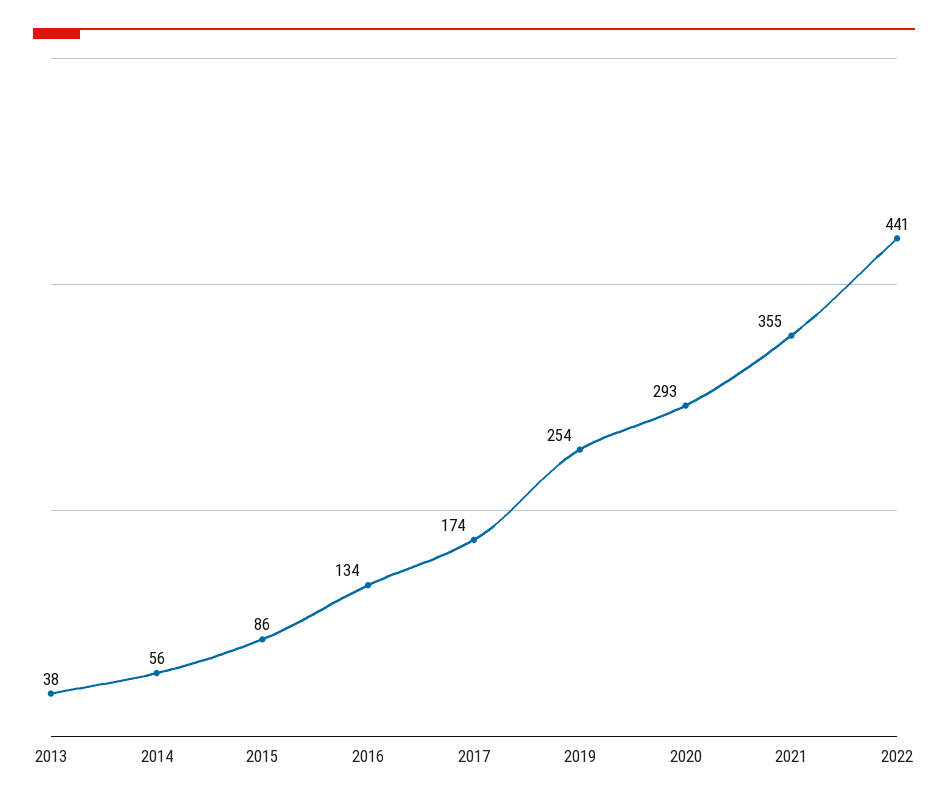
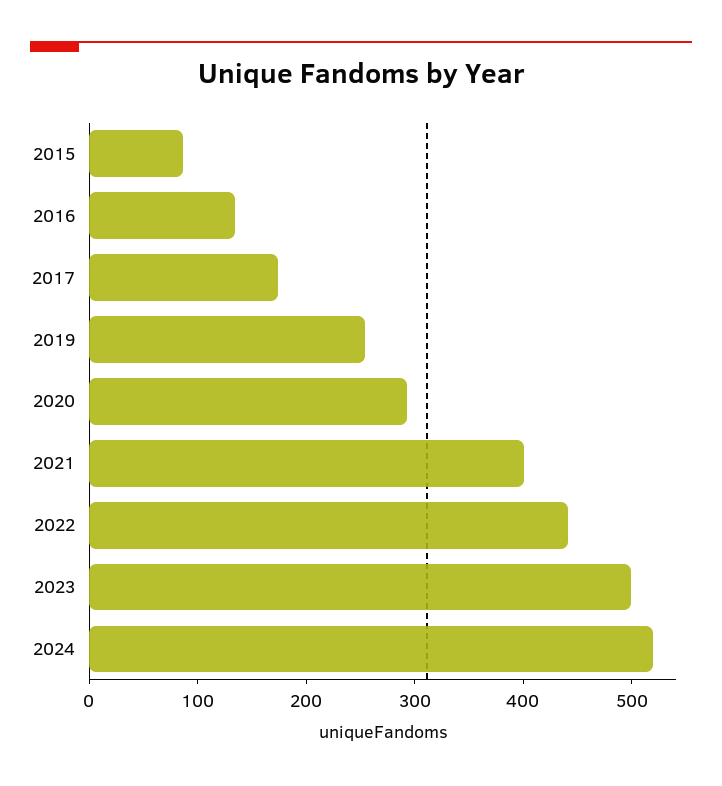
2013: 38 -> none
2014: 56 -> none
2021: 355 -> 400
2023: none -> 500
2024: none -> 520

